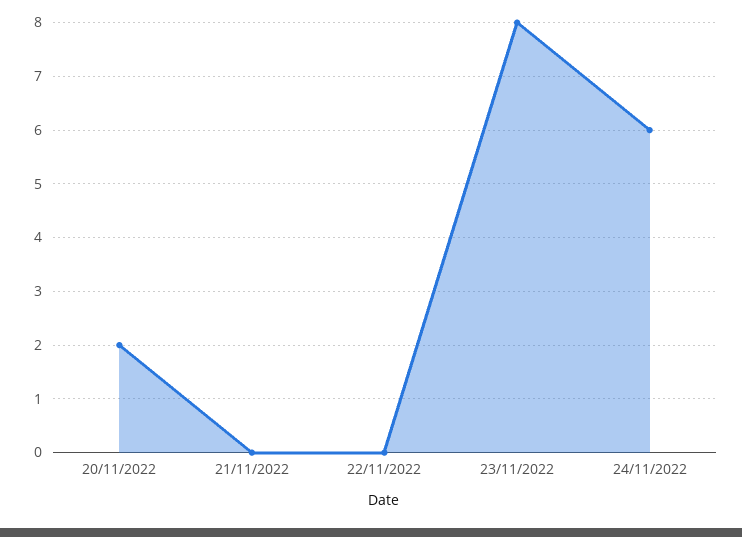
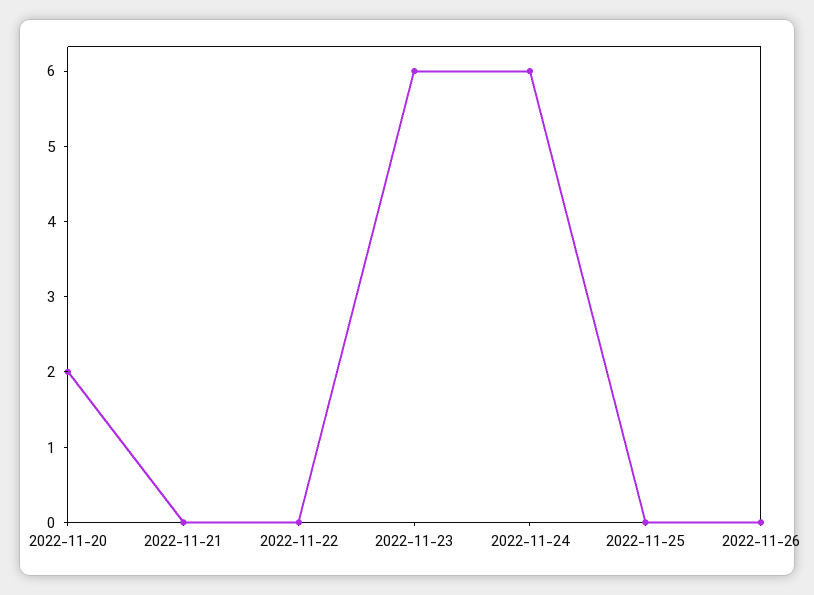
23/11/2022: 8 -> 6
2022-11-25: none -> 0
2022-11-26: none -> 0

